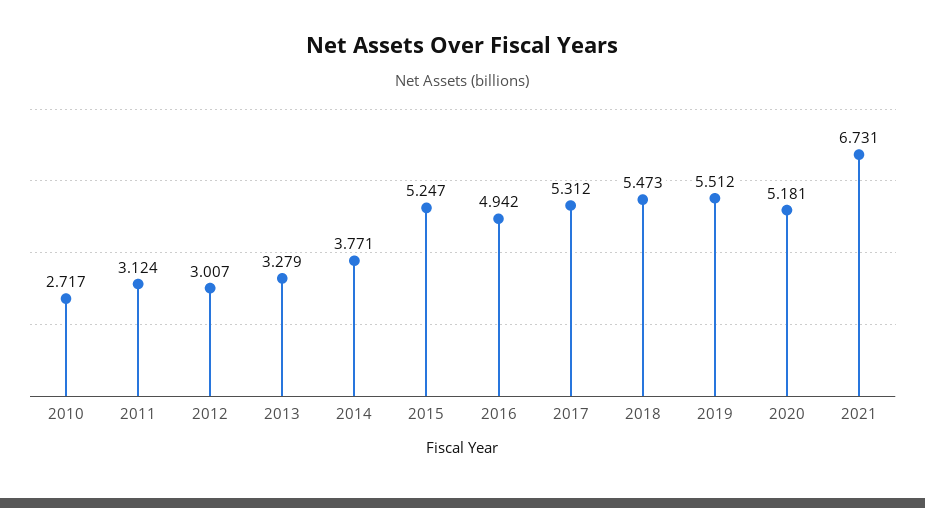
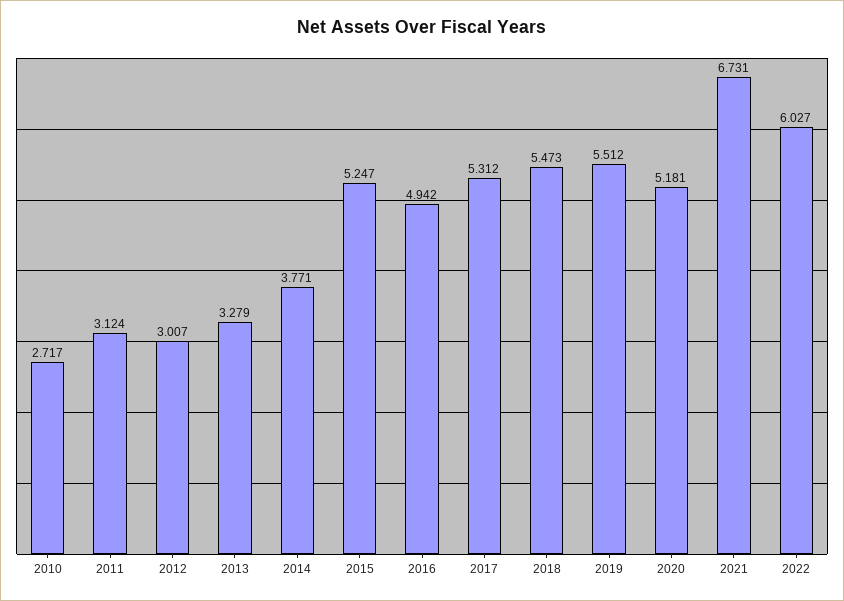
2022: none -> 6.027

